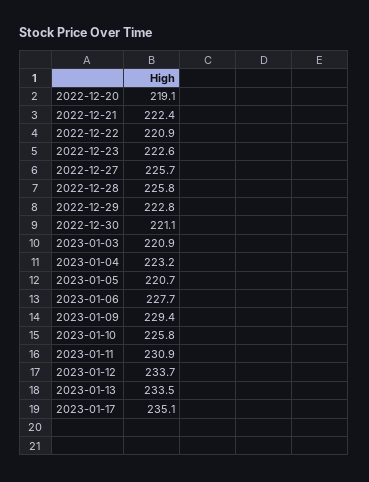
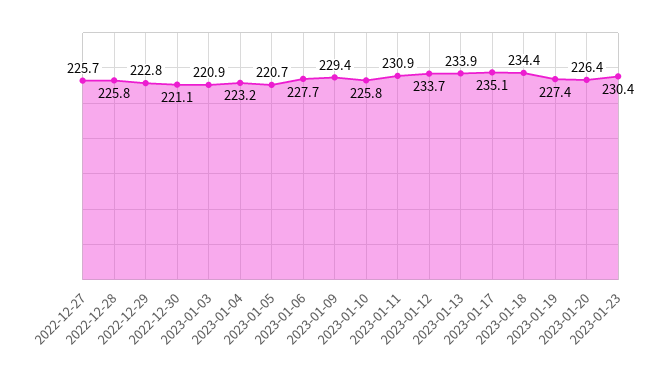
2022-12-20: 219.1 -> none
2022-12-21: 222.4 -> none
2022-12-22: 220.9 -> none
2022-12-23: 222.6 -> none
2023-01-13: 233.5 -> 233.9
2023-01-18: none -> 234.4
2023-01-19: none -> 227.4
2023-01-20: none -> 226.4
2023-01-23: none -> 230.4

